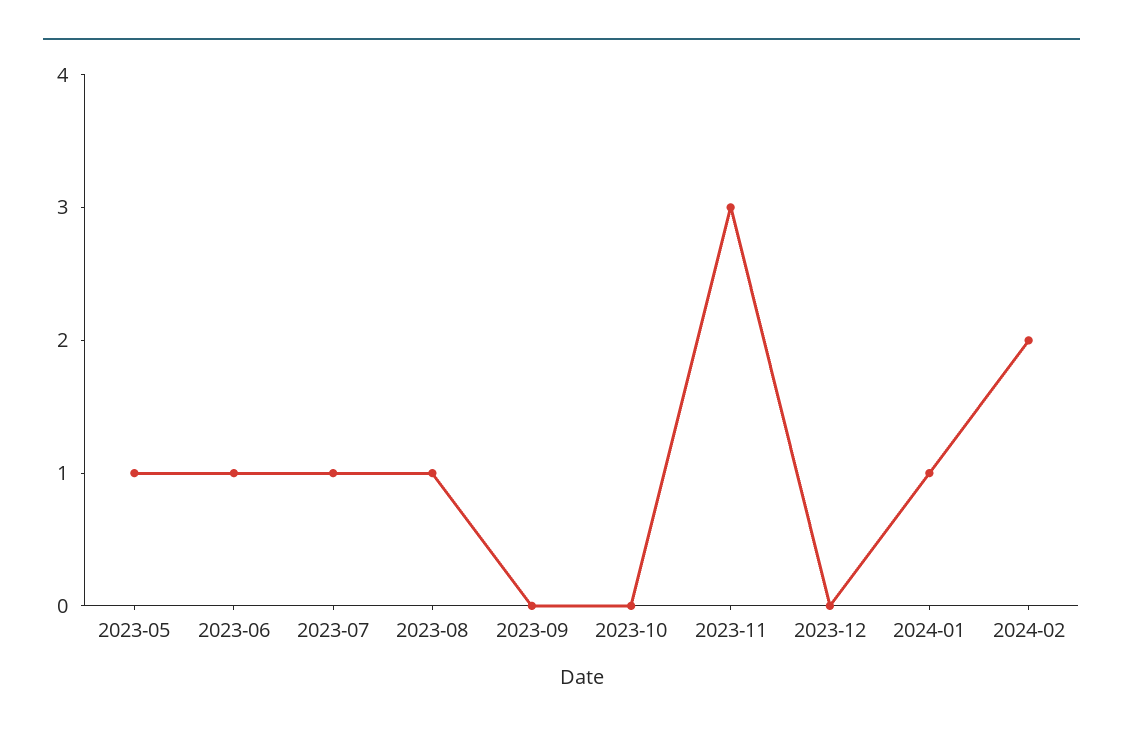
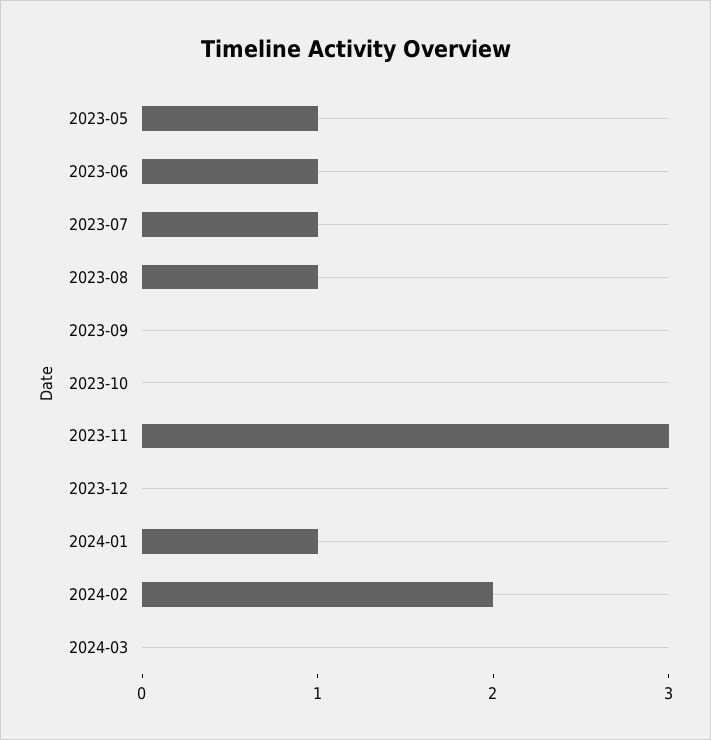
2024-03: none -> 0

